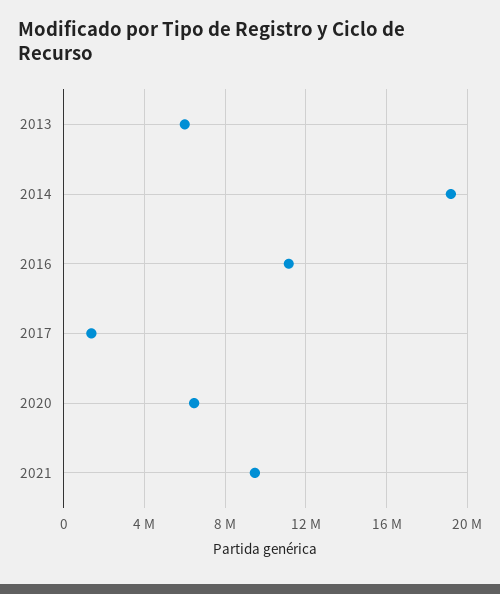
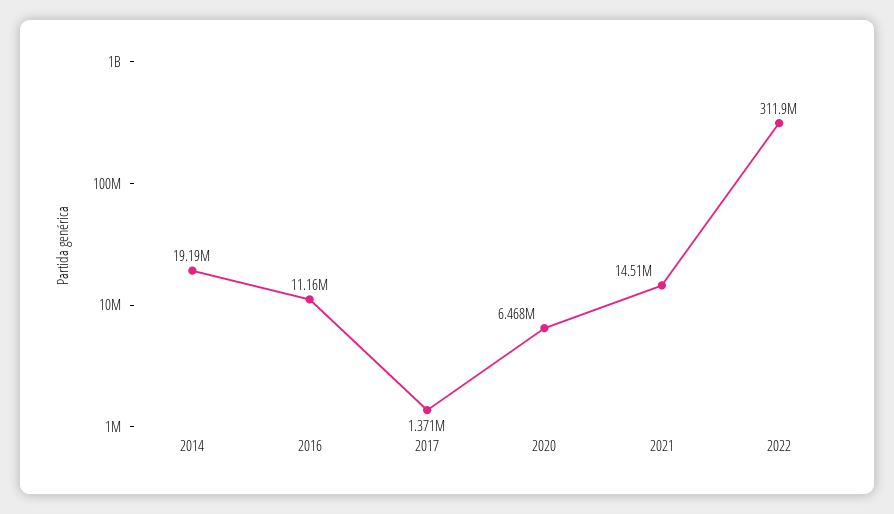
2013: 6000000 -> none
2021: 9500000 -> 14510000
2022: none -> 311900000

